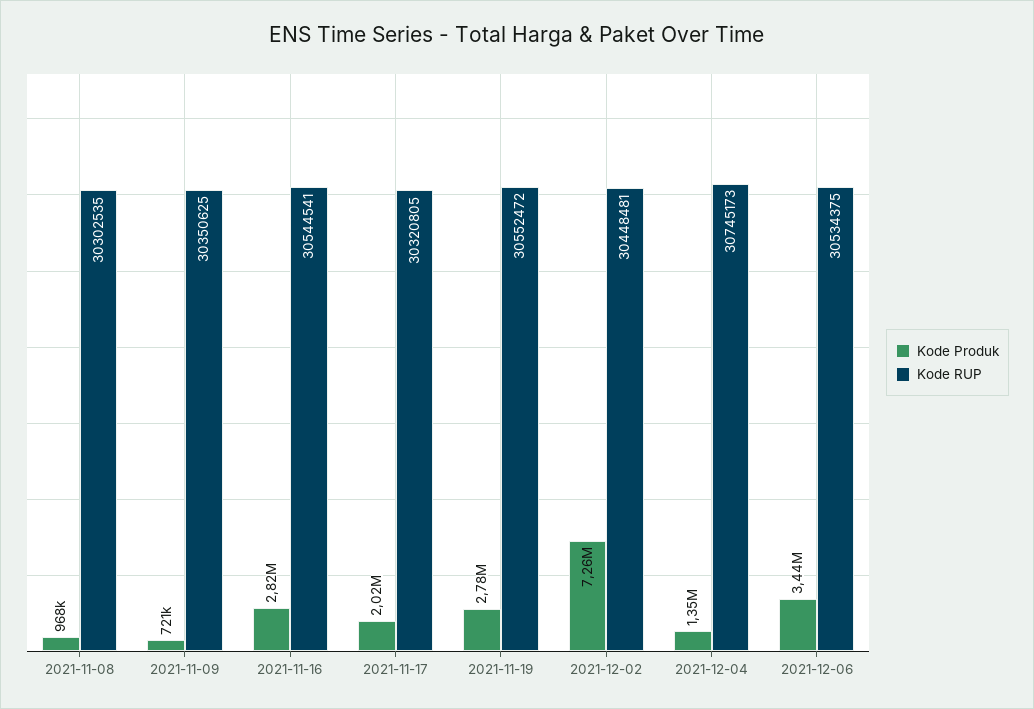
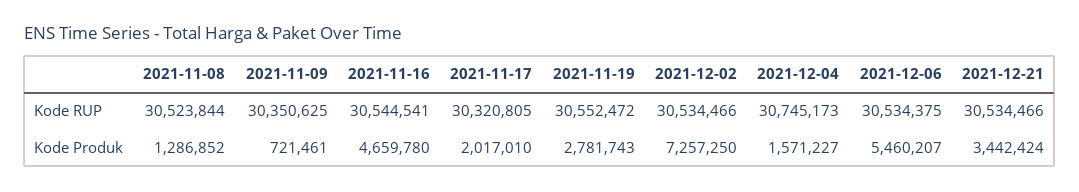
Kode Produk, 2021-11-08: 968000 -> 1286852
Kode RUP, 2021-11-08: 30302535 -> 30523844
Kode Produk, 2021-11-16: 2820000 -> 4659780
Kode RUP, 2021-12-02: 30448481 -> 30534466
Kode Produk, 2021-12-04: 1350000 -> 1571227
Kode Produk, 2021-12-06: 3440000 -> 5460207
Kode RUP, 2021-12-21: none -> 30534466
Kode Produk, 2021-12-21: none -> 3442424

